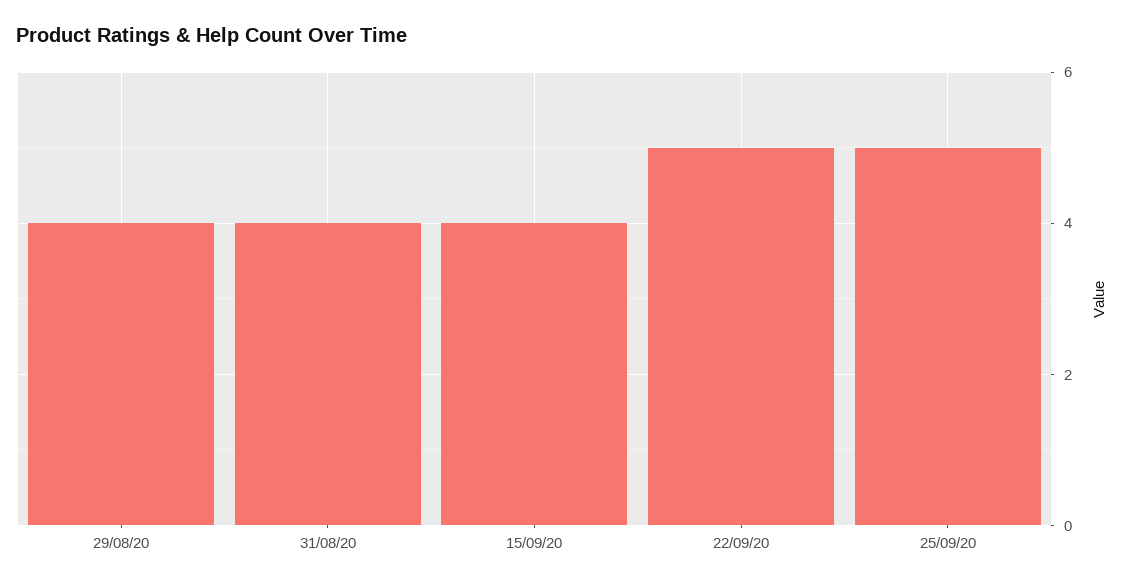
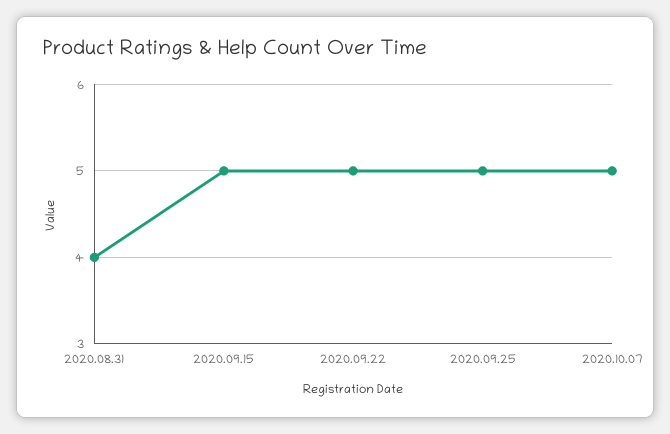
29/08/20: 4 -> none
15/09/20: 4 -> 5
2020.10.07: none -> 5

